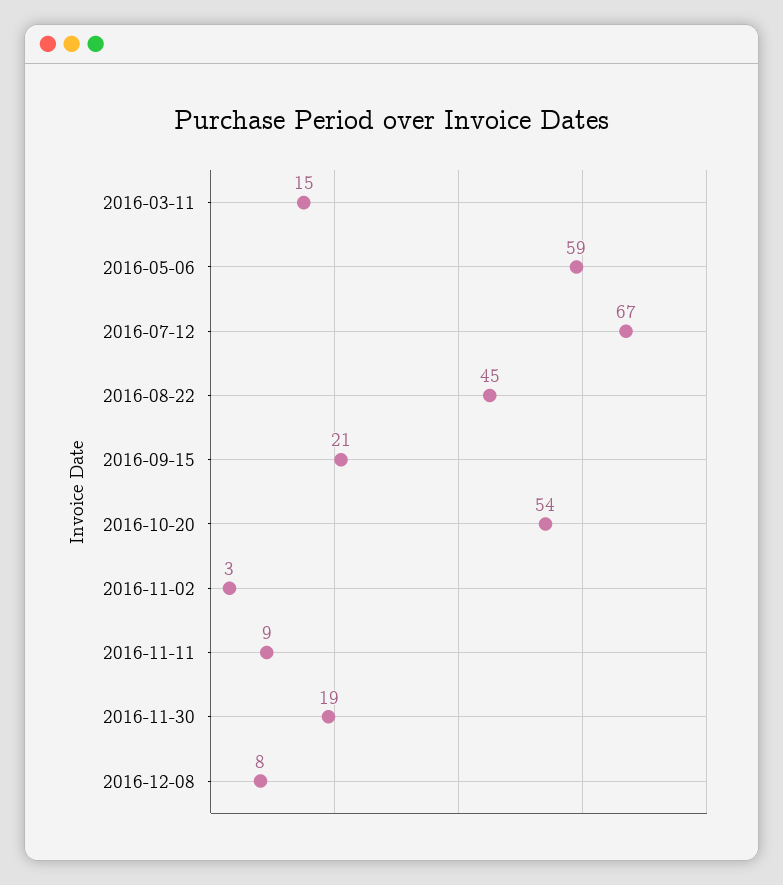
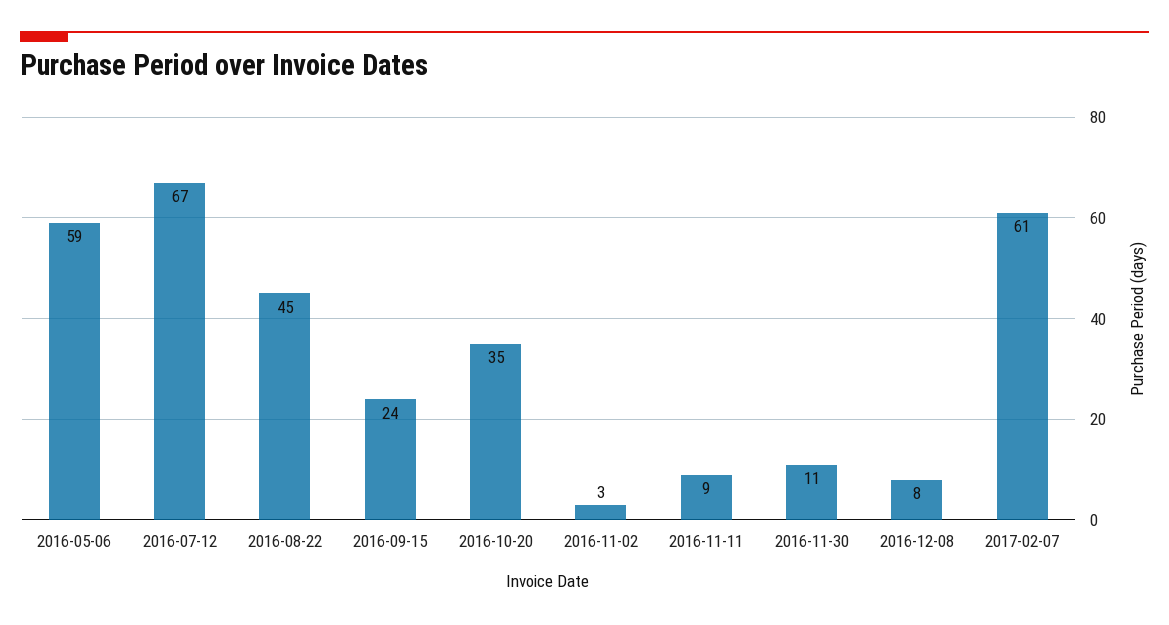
2016-03-11: 15 -> none
2016-09-15: 21 -> 24
2016-10-20: 54 -> 35
2016-11-30: 19 -> 11
2017-02-07: none -> 61

